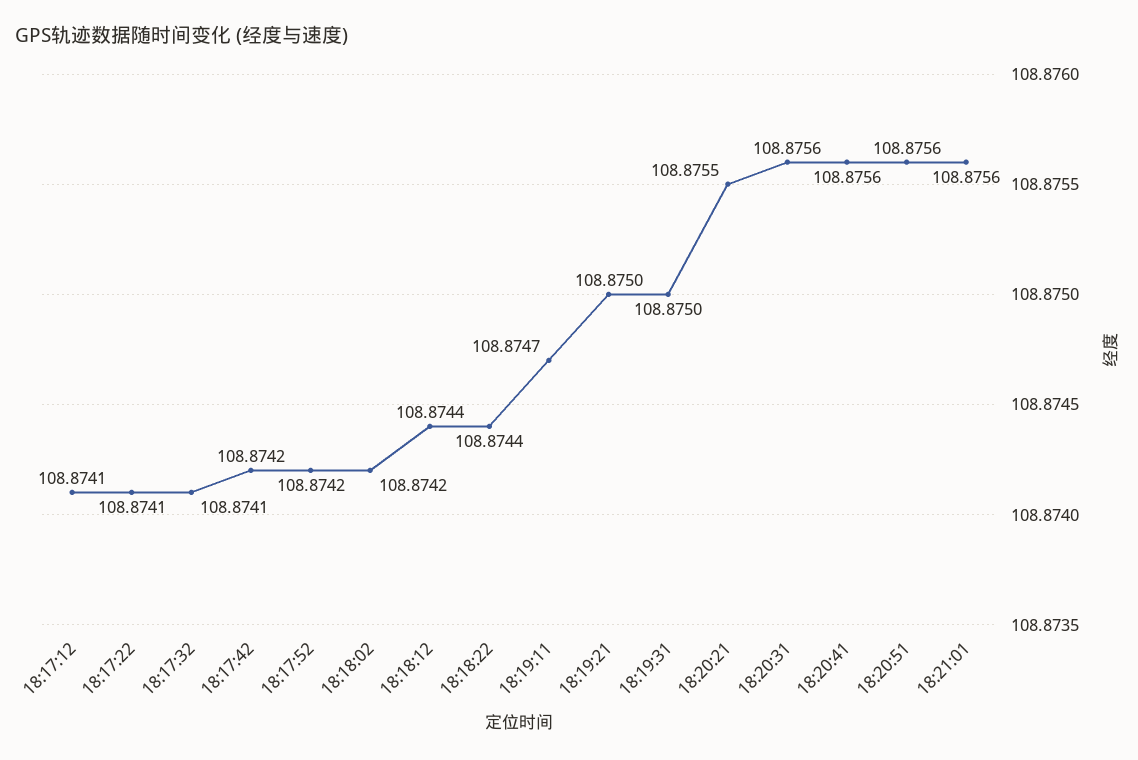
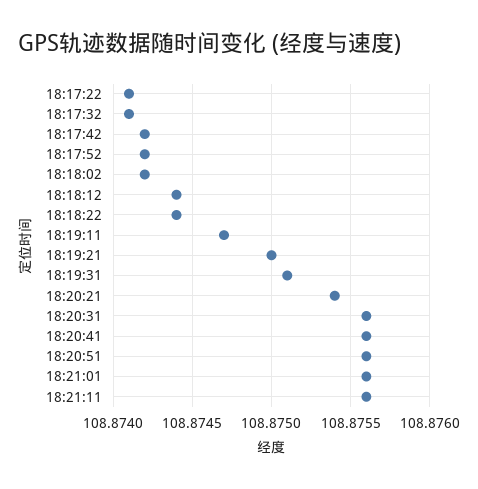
18:17:12: 108.8741 -> none
18:19:31: 108.875 -> 108.8751
18:20:21: 108.8755 -> 108.8754
18:21:11: none -> 108.8756

